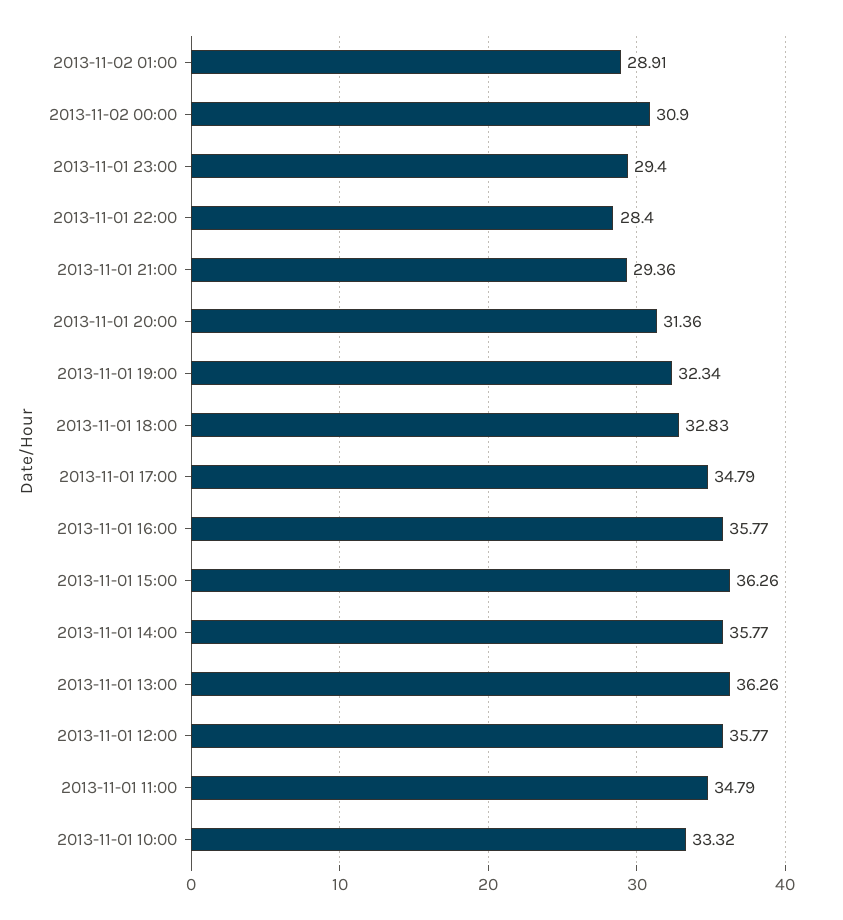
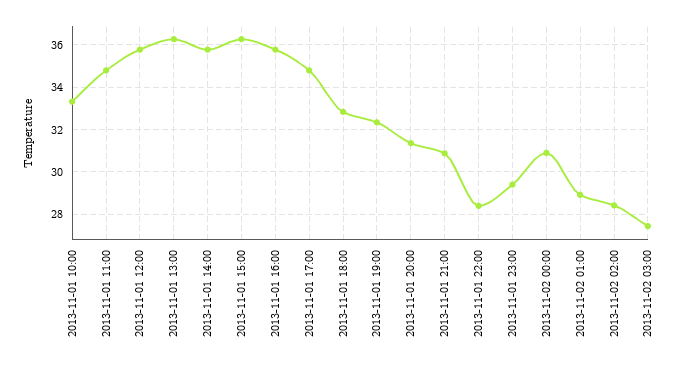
2013-11-01 21:00: 29.36 -> 31
2013-11-02 02:00: none -> 28.5
2013-11-02 03:00: none -> 27.5

